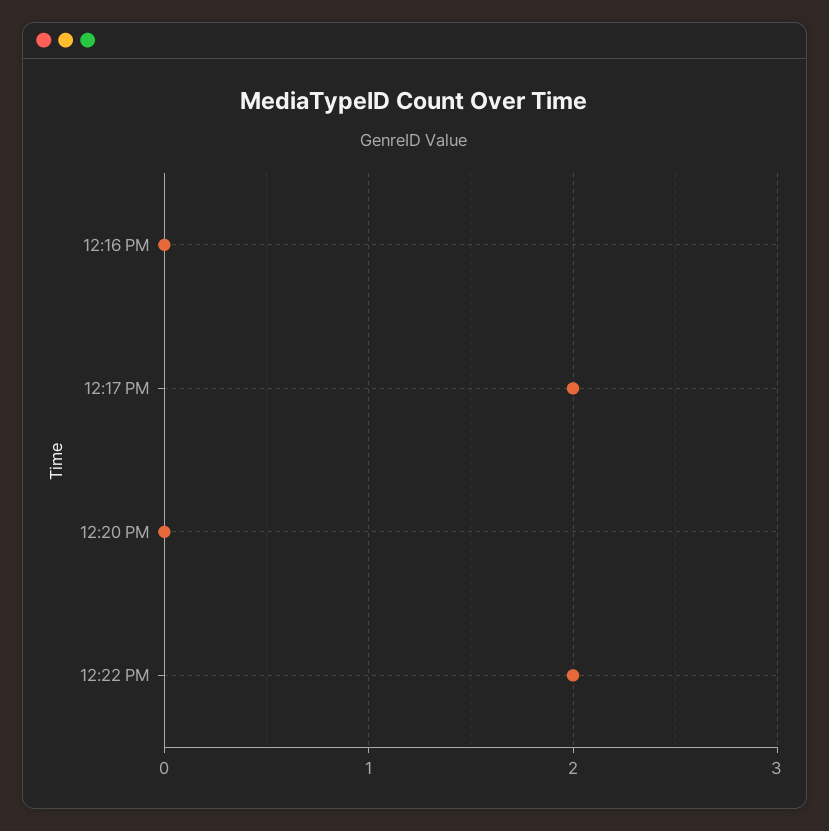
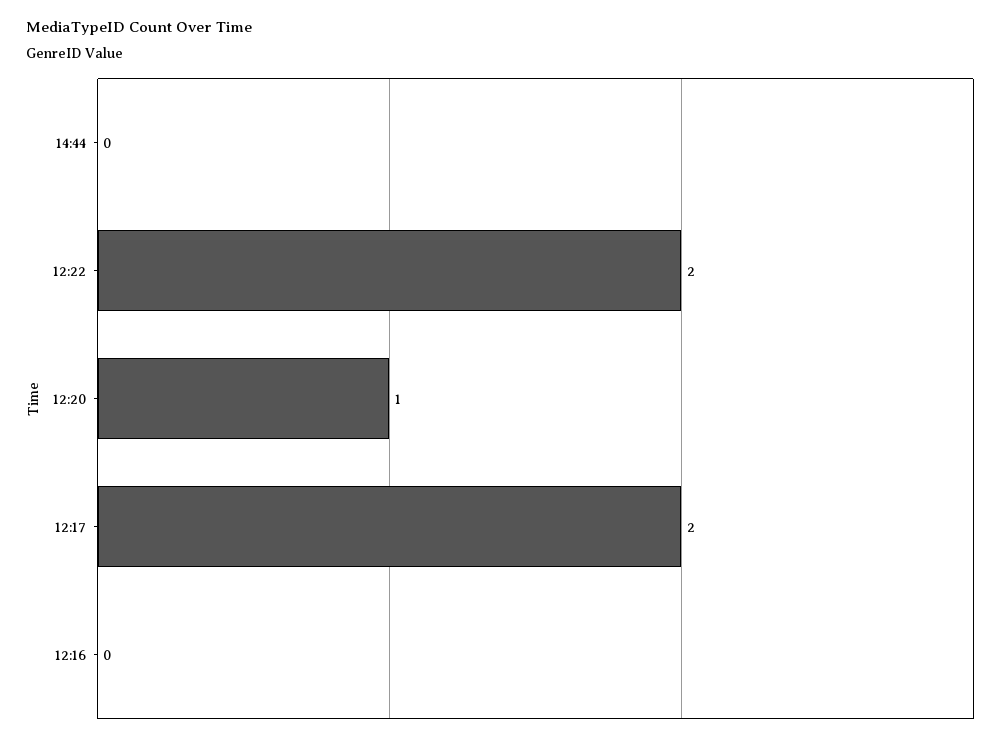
12:20 PM: 0 -> 1
14:44: none -> 0

